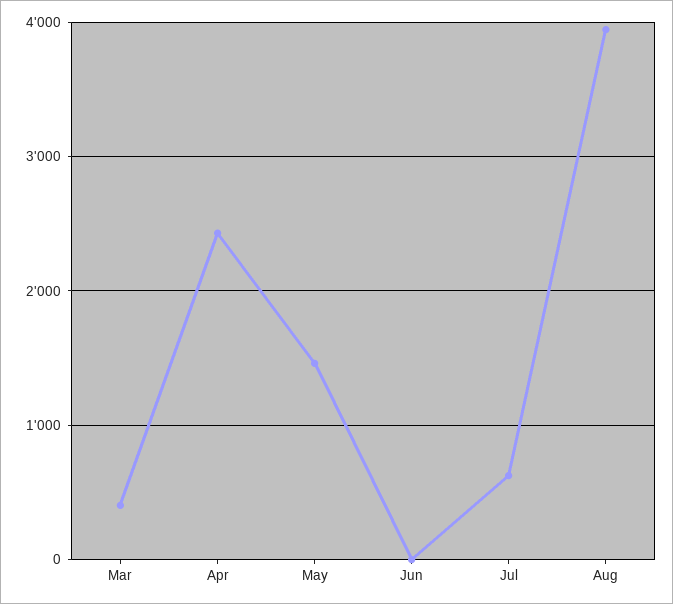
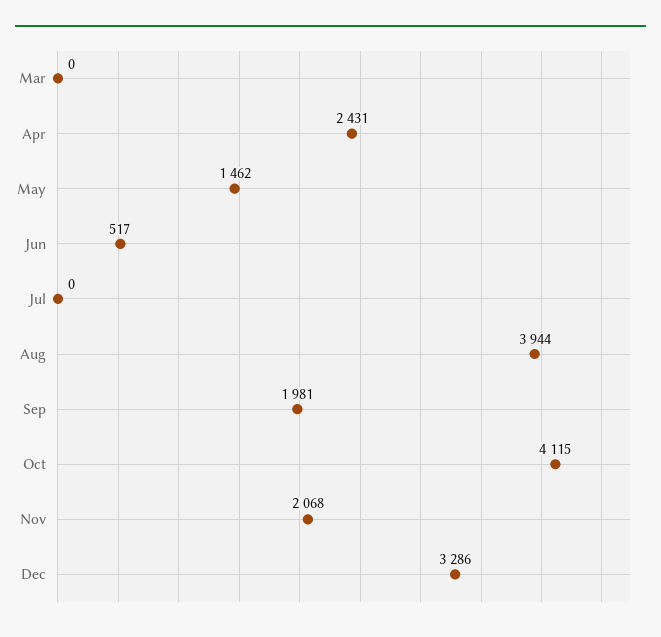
Mar: 400 -> 0
Jun: 0 -> 517
Jul: 600 -> 0
Sep: none -> 1981
Oct: none -> 4115
Nov: none -> 2068
Dec: none -> 3286

